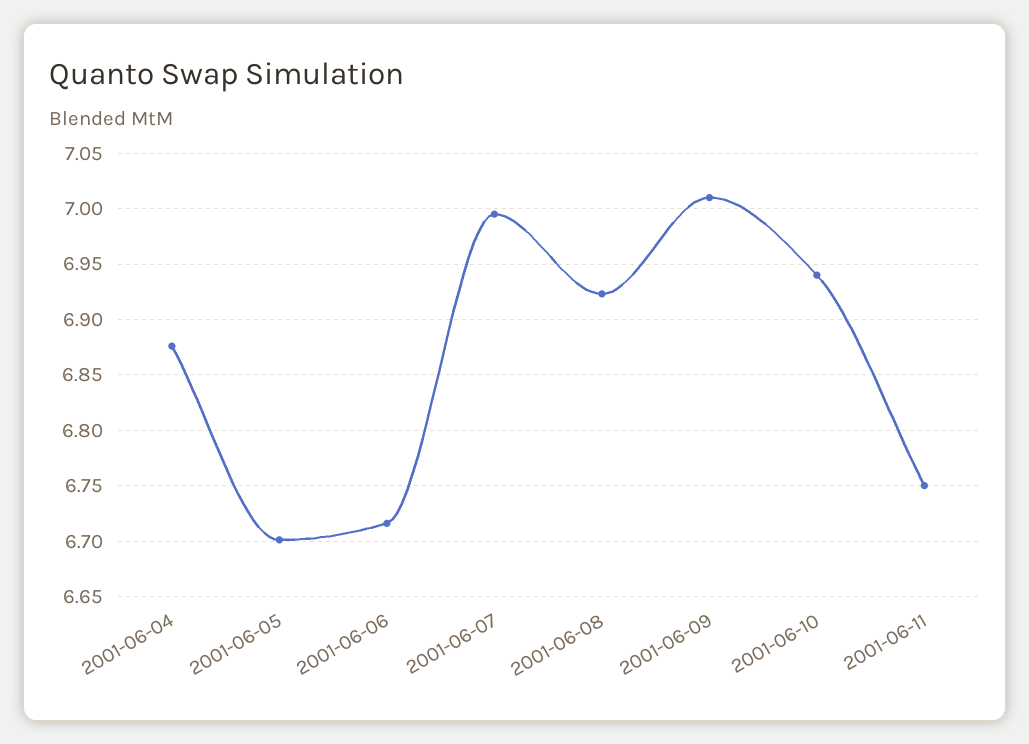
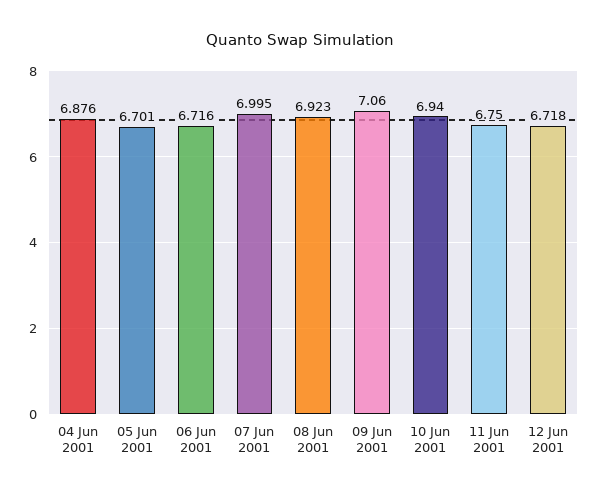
2001-06-09: 7.01 -> 7.06
12 Jun 2001: none -> 6.718

